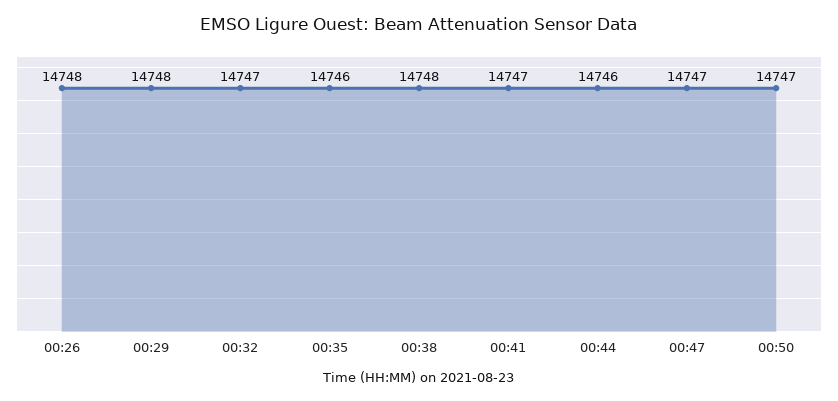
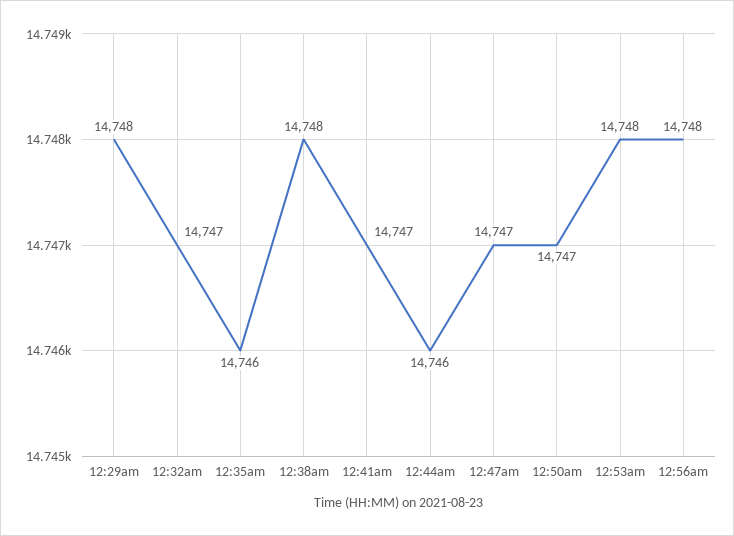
00:26: 14748 -> none
12:53am: none -> 14748
12:56am: none -> 14748

